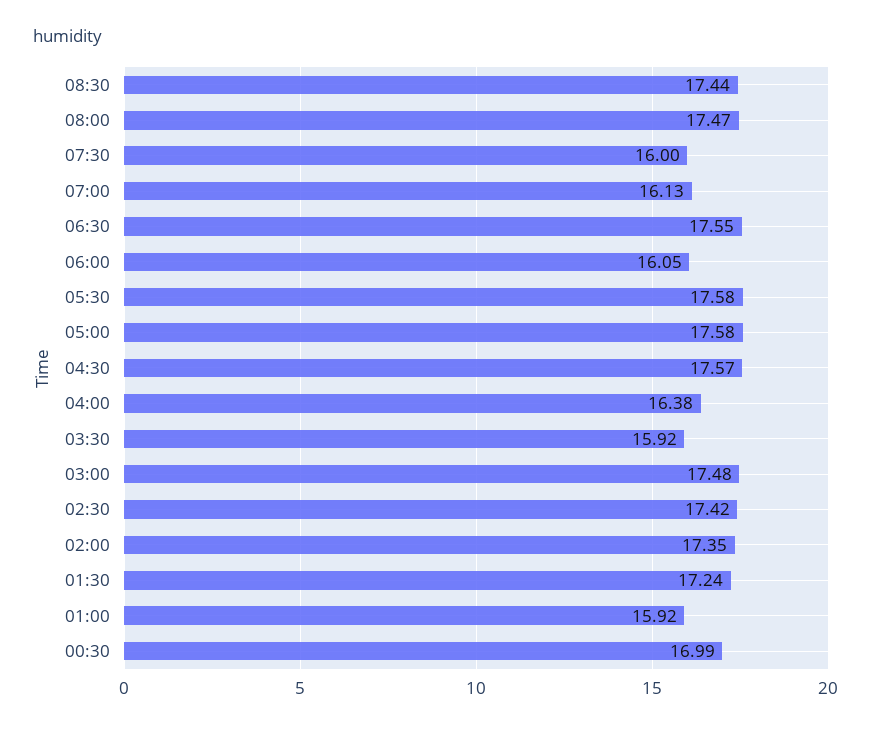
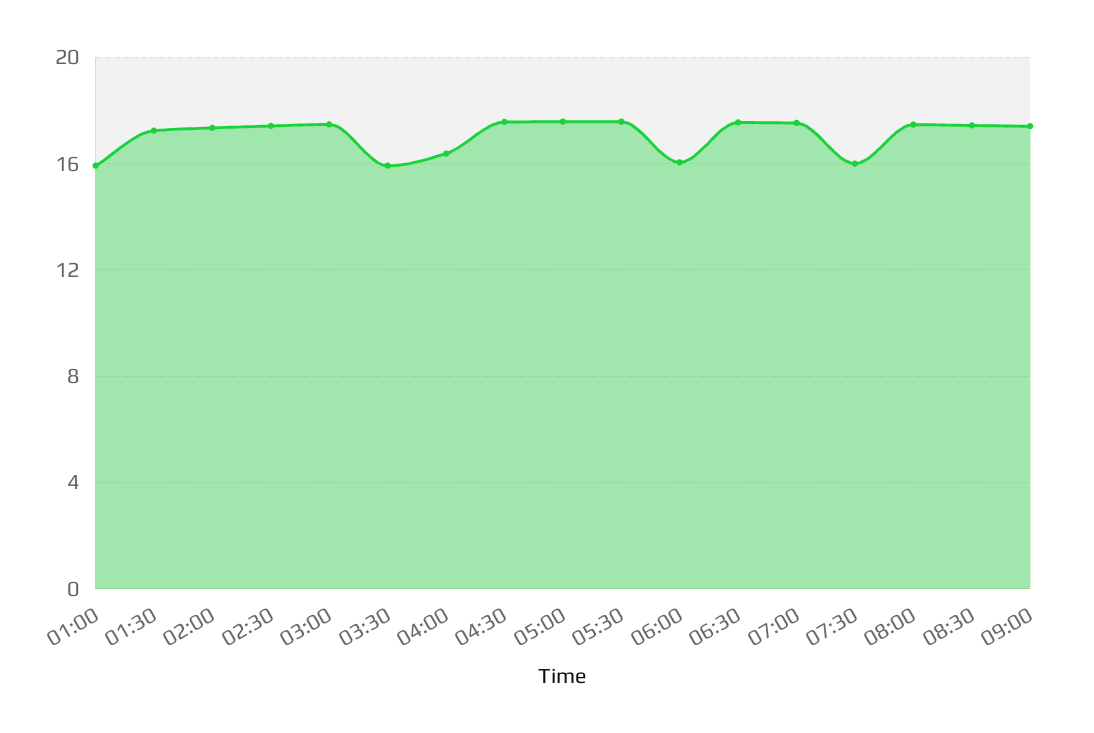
07:00: 16.13 -> 17.5
00:30: 16.99 -> none
09:00: none -> 17.5

